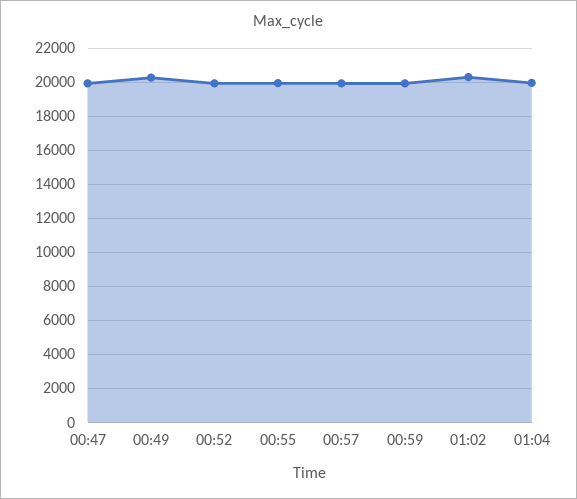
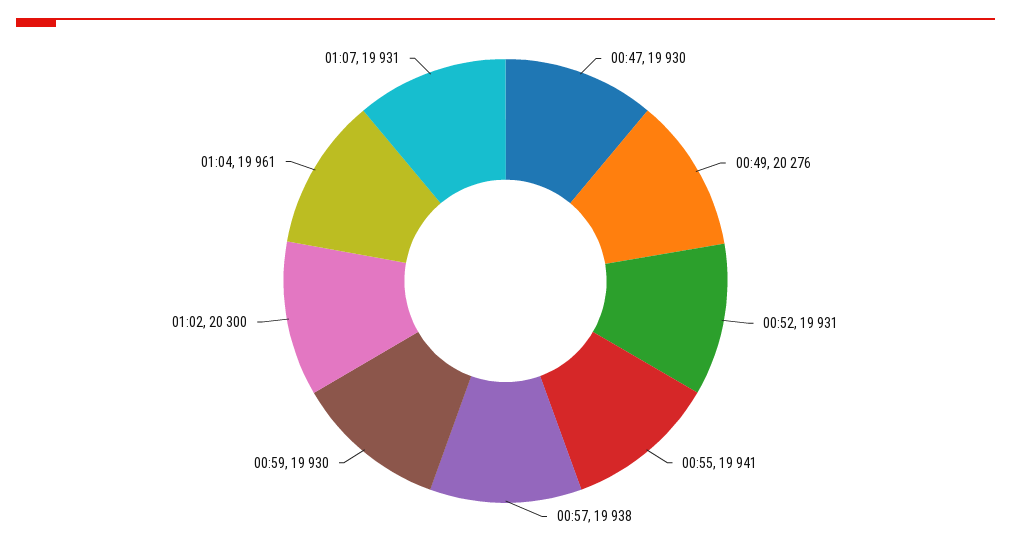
01:07: none -> 19931

